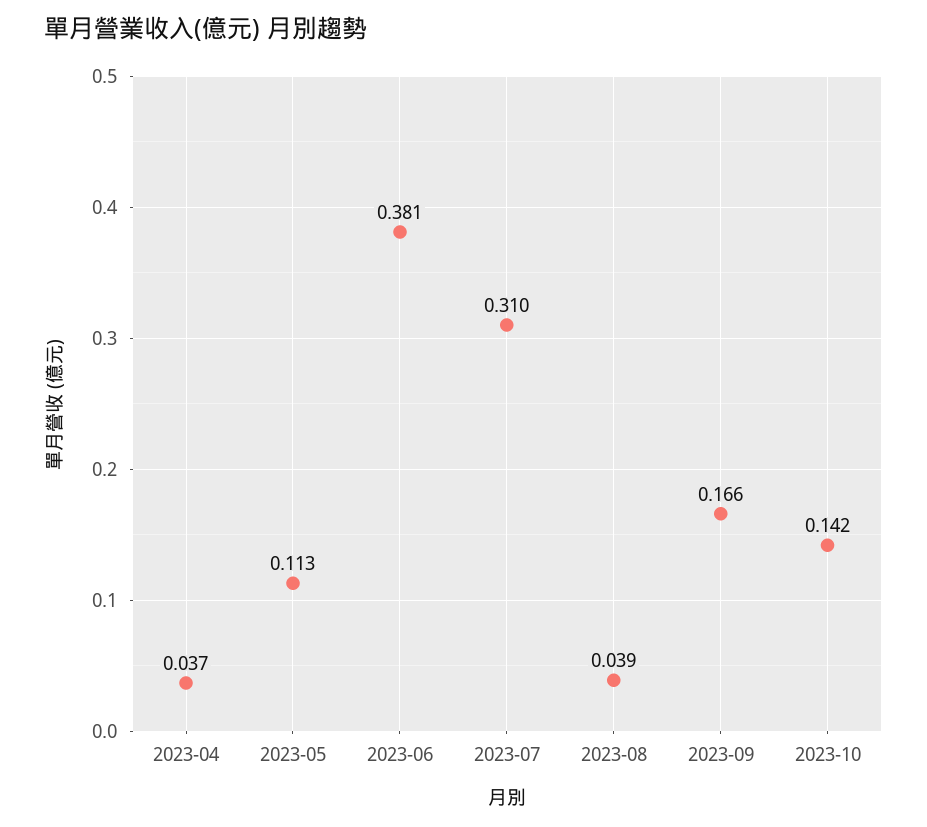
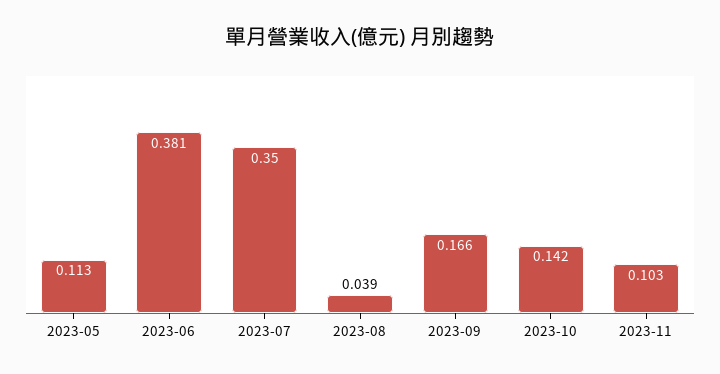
2023-04: 0.037 -> none
2023-07: 0.31 -> 0.35
2023-11: none -> 0.103

